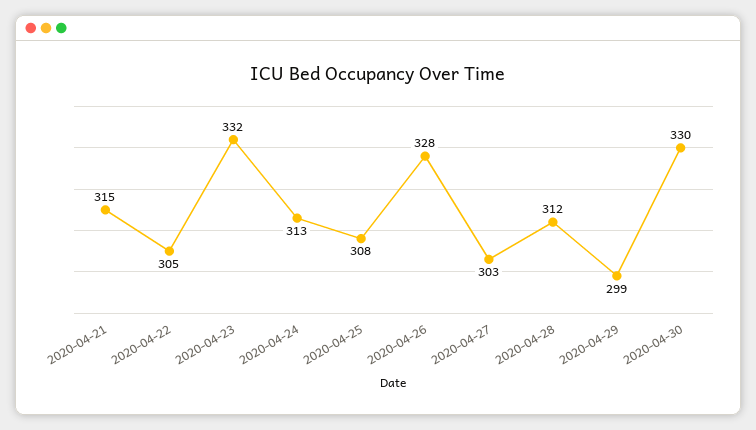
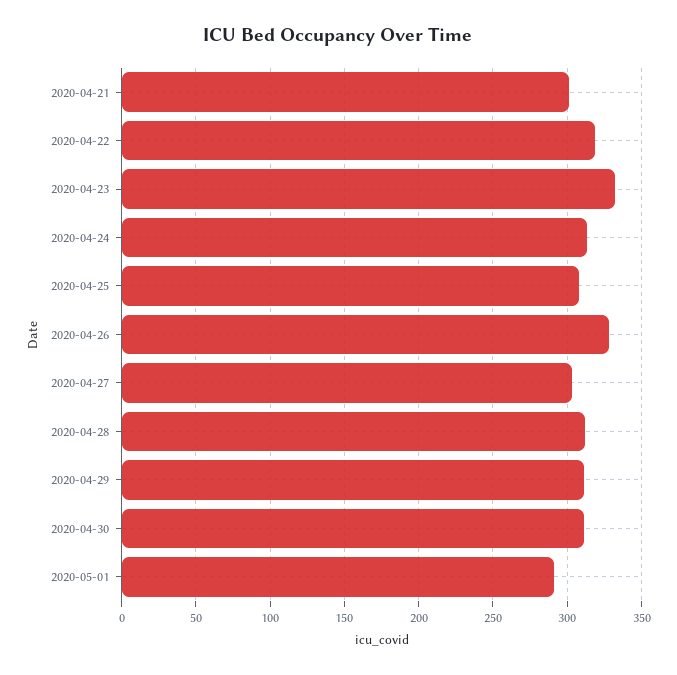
2020-04-21: 315 -> 300
2020-04-22: 305 -> 320
2020-04-29: 299 -> 310
2020-04-30: 330 -> 310
2020-05-01: none -> 290

